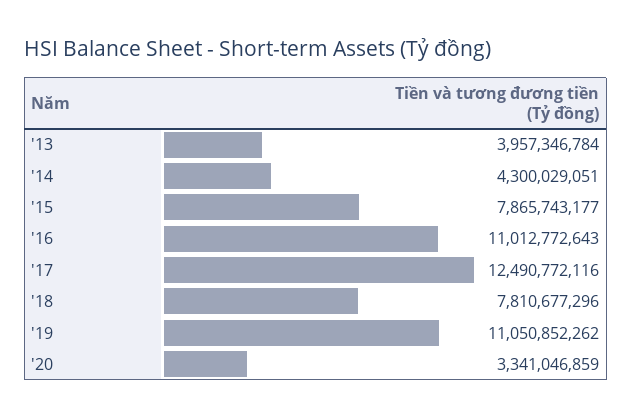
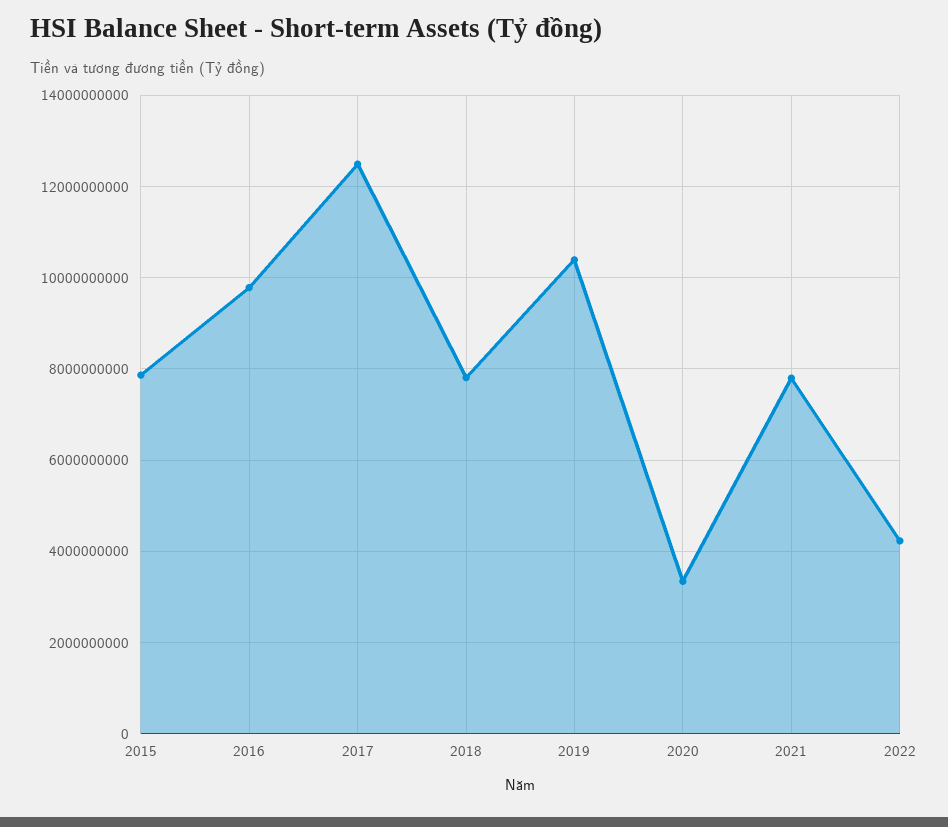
'13: 3957346784 -> none
'14: 4300029051 -> none
'16: 11012772643 -> 9800000000
'19: 11050852262 -> 10400000000
2021: none -> 7800000000
2022: none -> 4200000000

